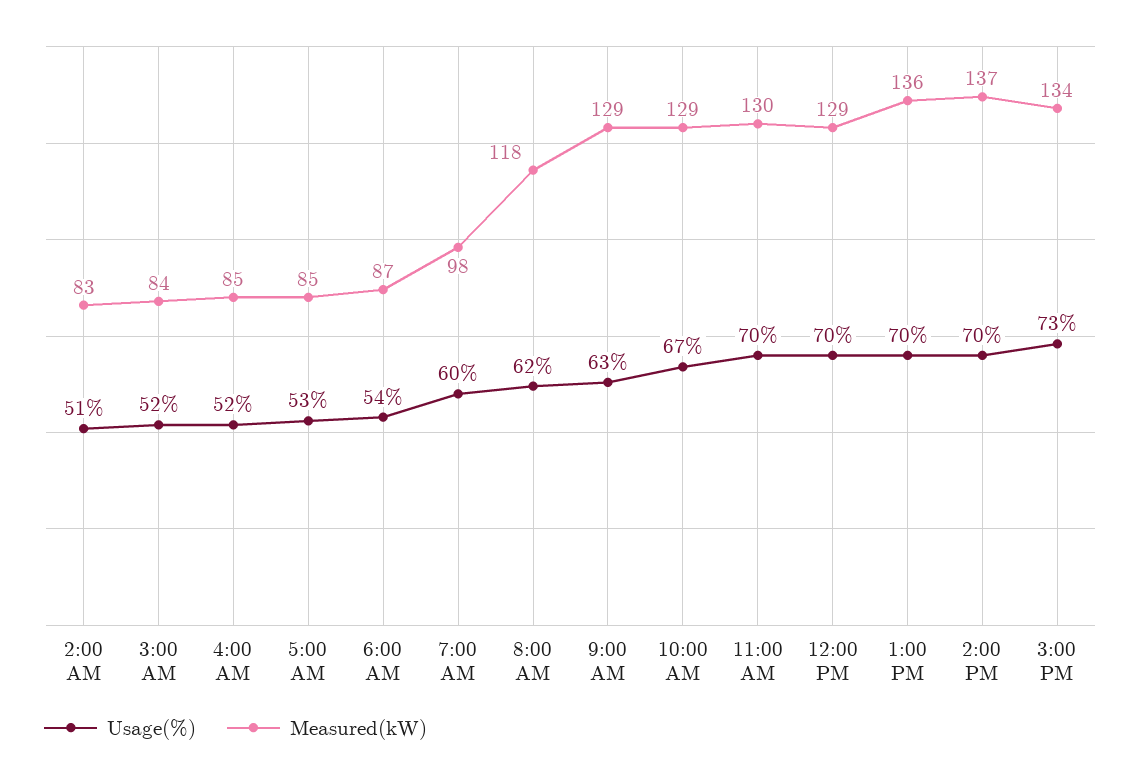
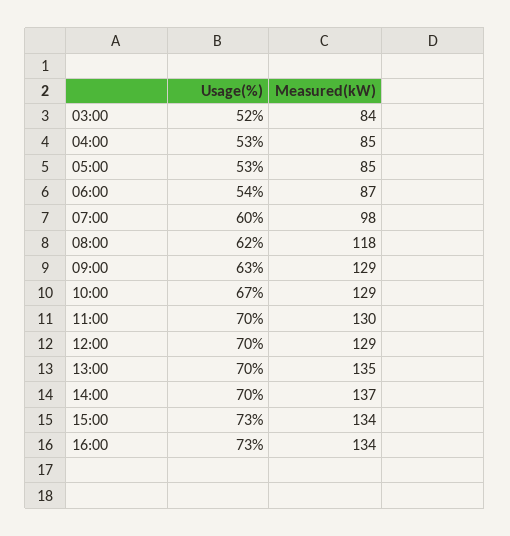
Usage(%), 2:00 AM: 51 -> none
Measured(kW), 2:00 AM: 83 -> none
Usage(%), 4:00 AM: 52 -> 53
Measured(kW), 1:00 PM: 136 -> 135
Usage(%), 16:00: none -> 73
Measured(kW), 16:00: none -> 134

